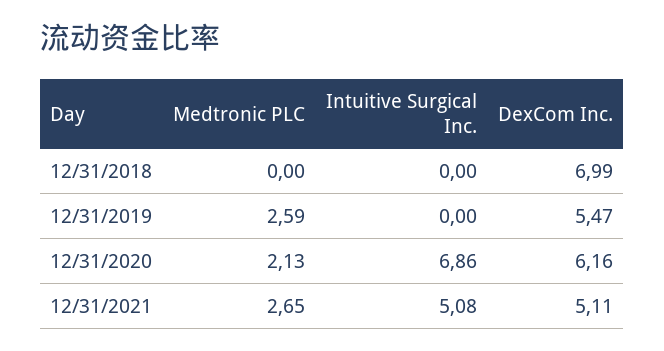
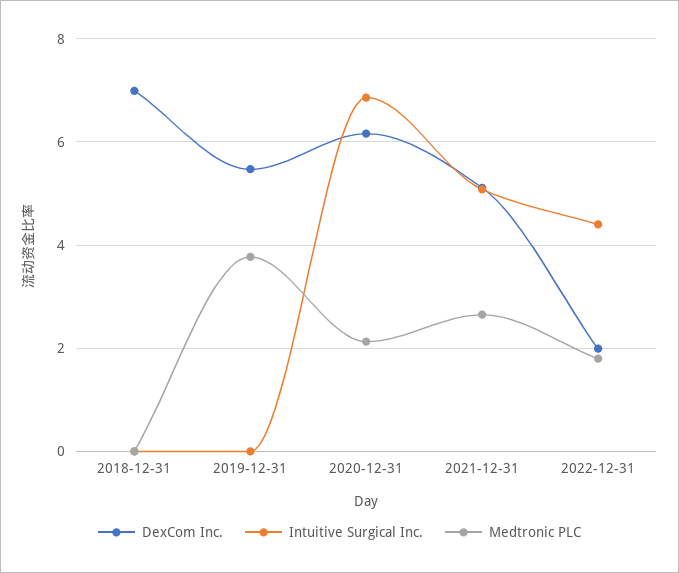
Medtronic PLC, 12/31/2019: 2.59 -> 3.8
DexCom Inc., 2022-12-31: none -> 2
Intuitive Surgical Inc., 2022-12-31: none -> 4.4
Medtronic PLC, 2022-12-31: none -> 1.8

